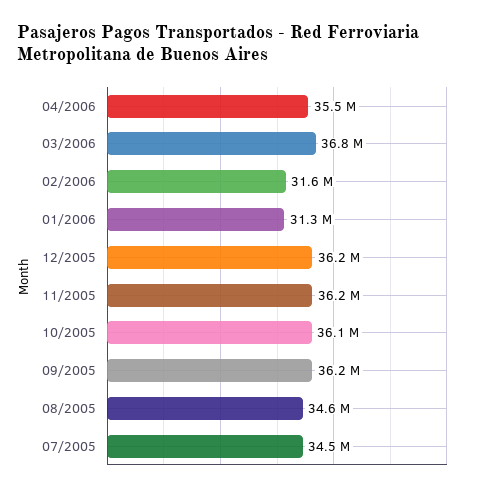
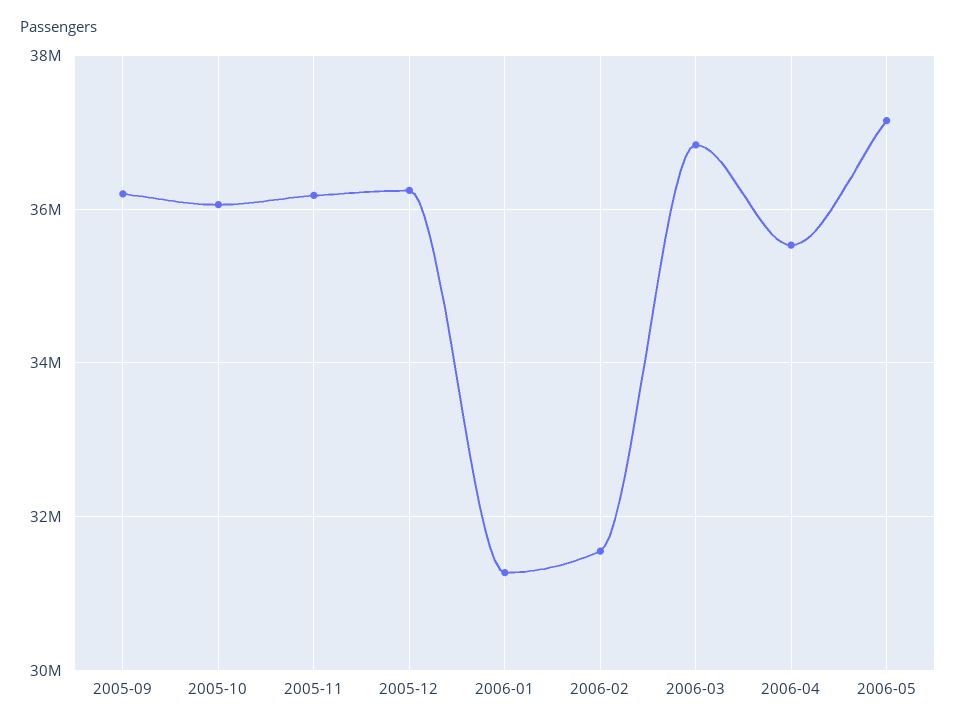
08/2005: 34600000 -> none
07/2005: 34500000 -> none
2006-05: none -> 37200000

